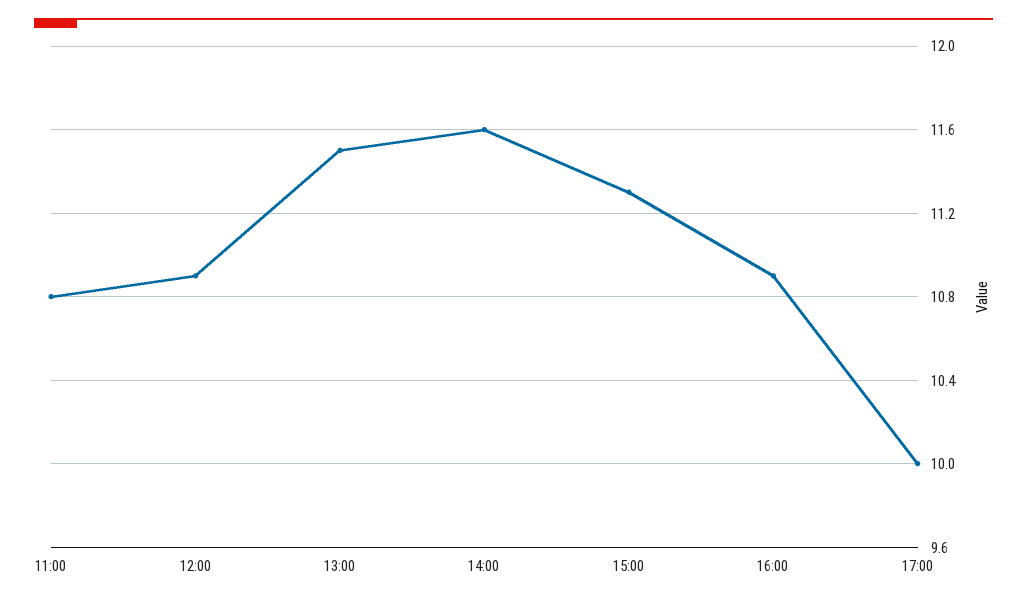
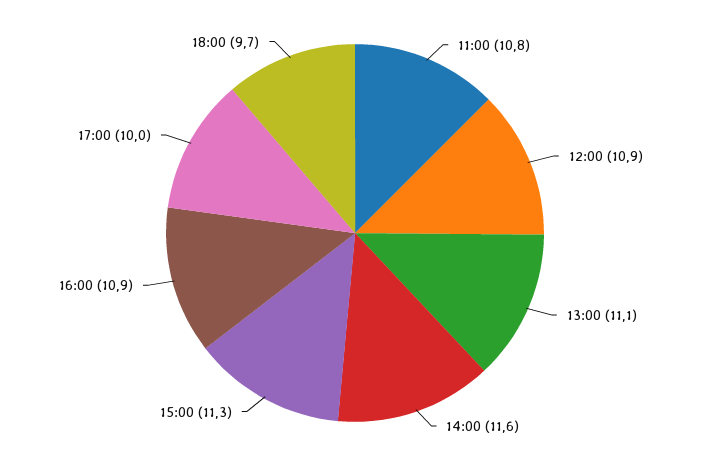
13:00: 11.5 -> 11.1
18:00: none -> 9.7

